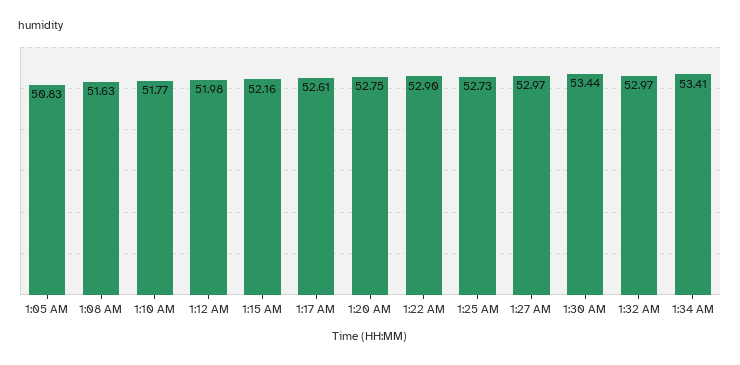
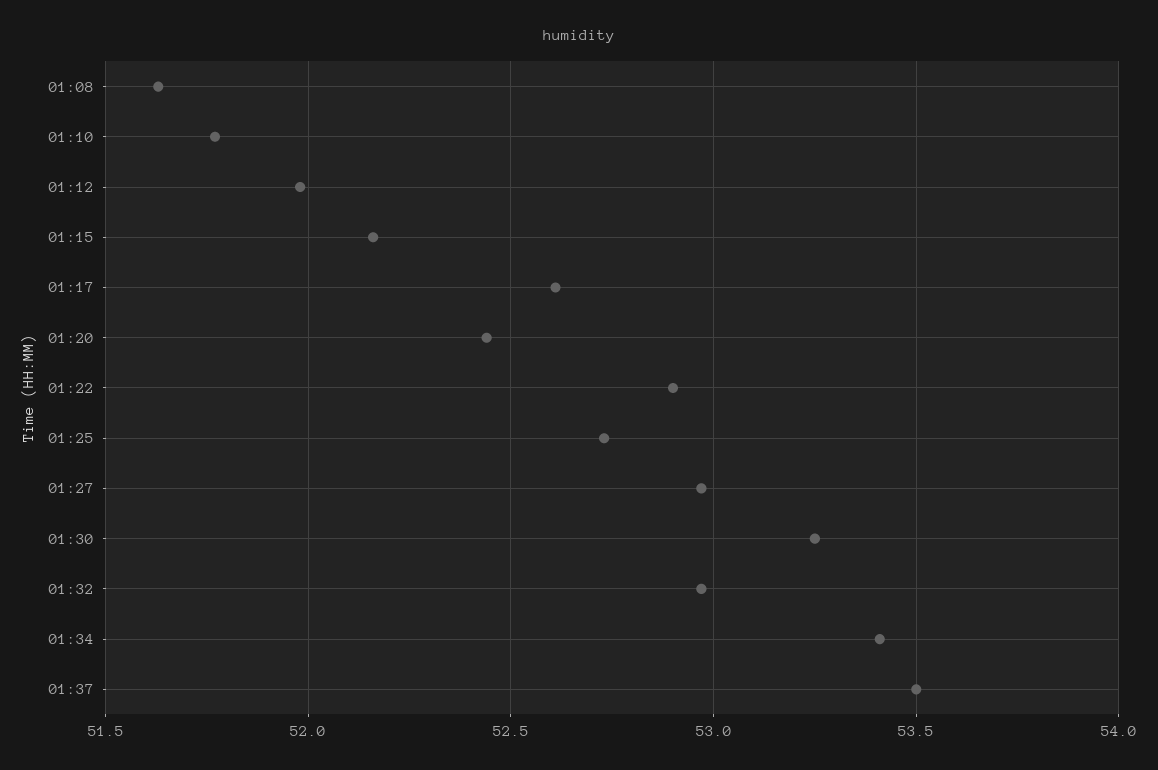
1:05 AM: 50.83 -> none
1:20 AM: 52.75 -> 52.45
1:30 AM: 53.44 -> 53.25
01:37: none -> 53.5

